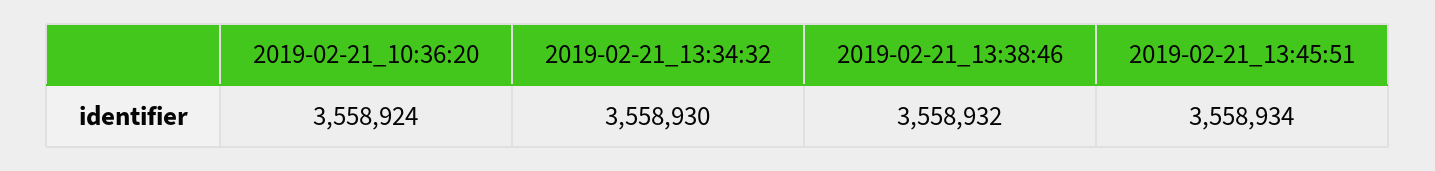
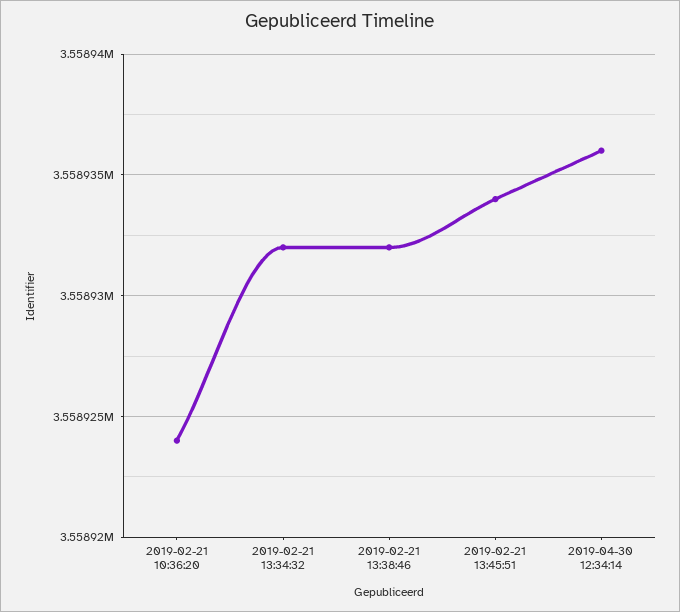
2019-02-21_13:34:32: 3558930 -> 3558932
2019-04-30 12:34:14: none -> 3558936

